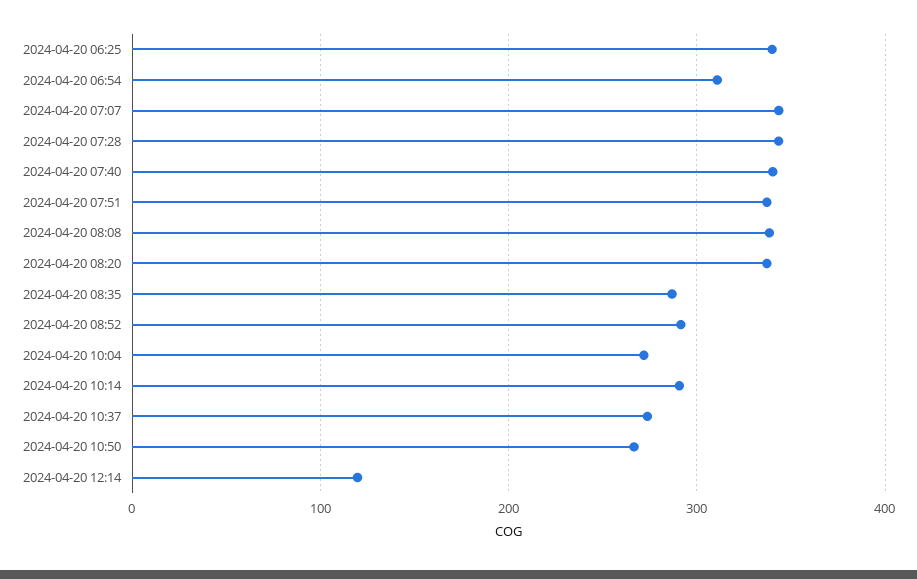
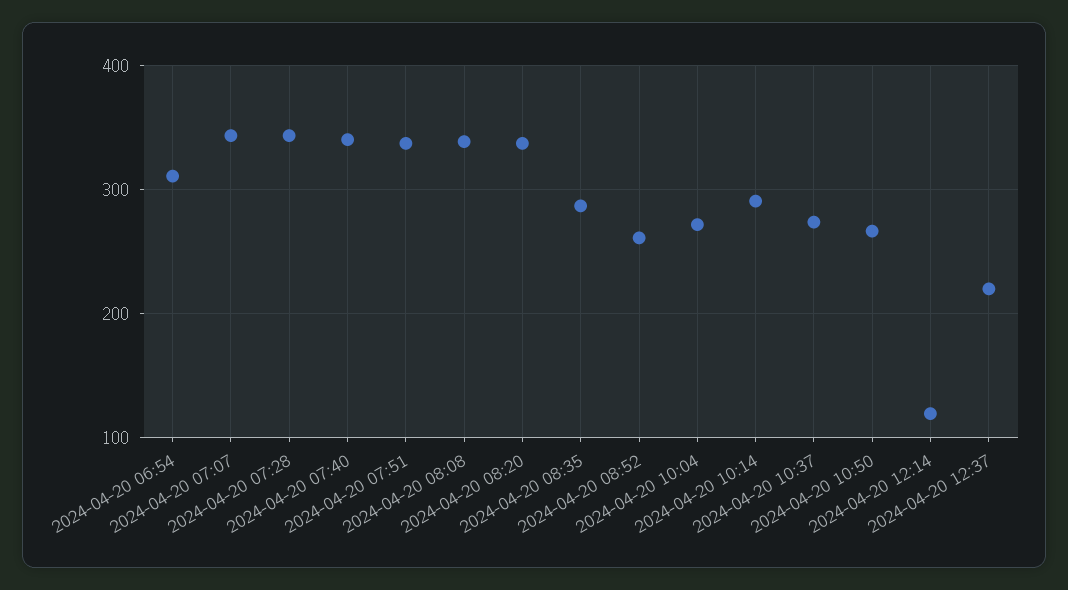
2024-04-20 06:25: 340 -> none
2024-04-20 08:52: 290 -> 260
2024-04-20 12:37: none -> 220

